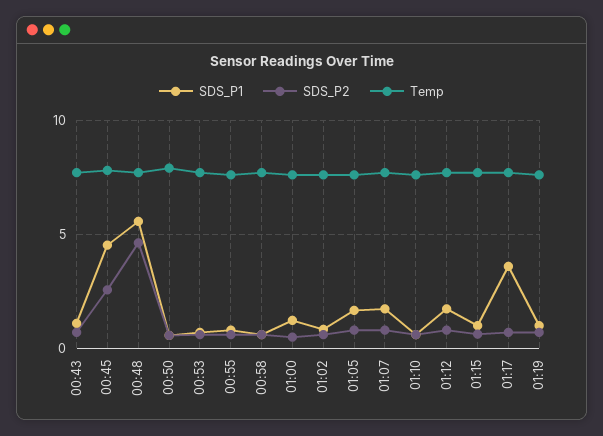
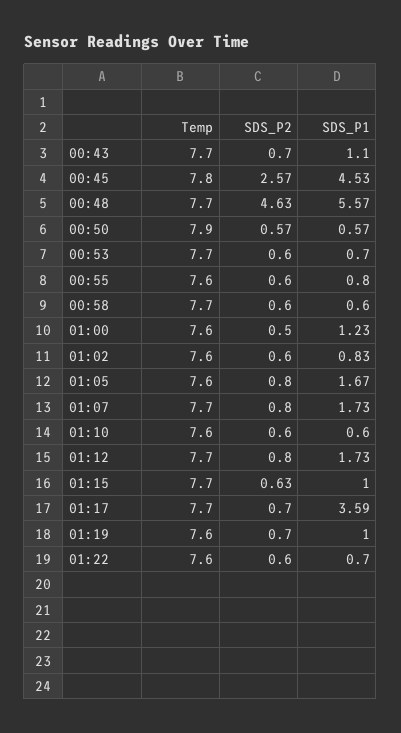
Temp, 01:22: none -> 7.6
SDS_P2, 01:22: none -> 0.6
SDS_P1, 01:22: none -> 0.7

